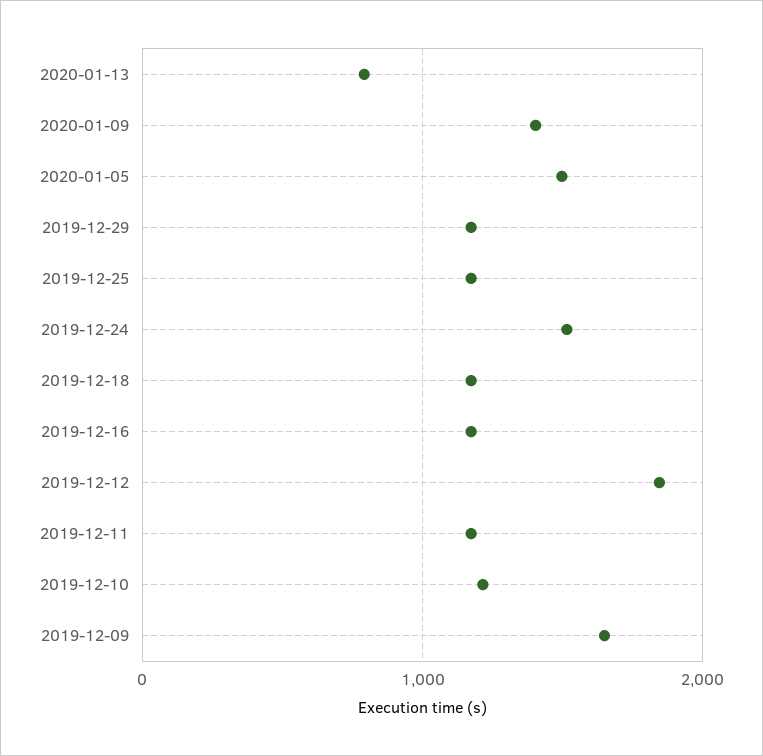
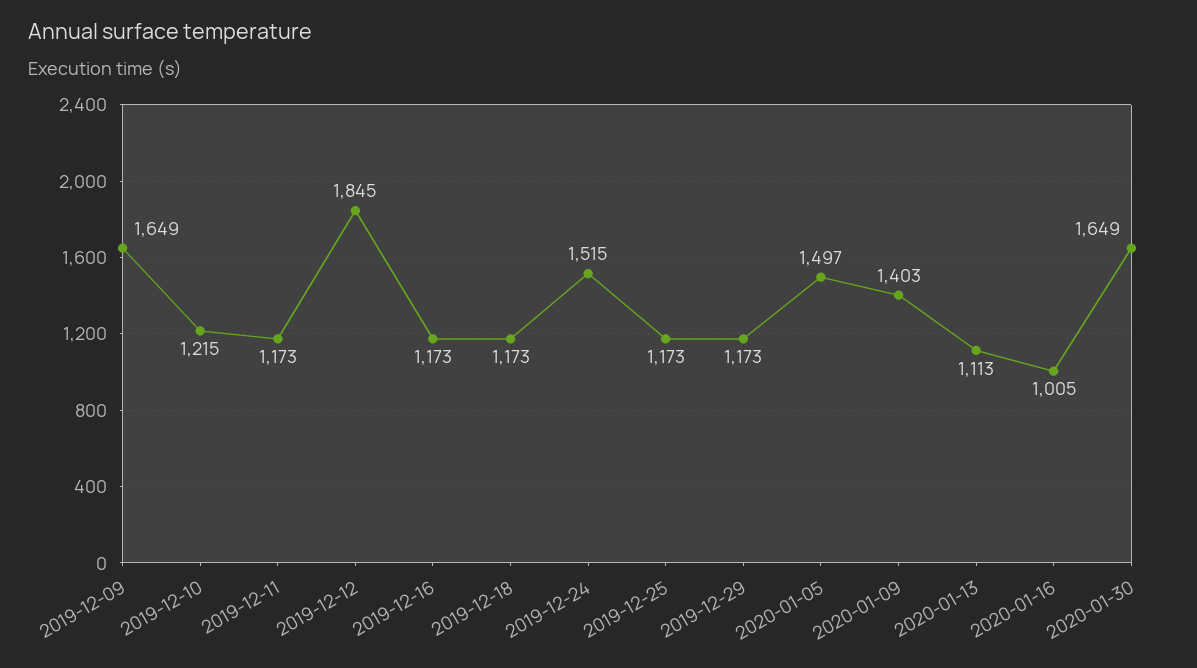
2020-01-13: 800 -> 1113
2020-01-16: none -> 1005
2020-01-30: none -> 1649

